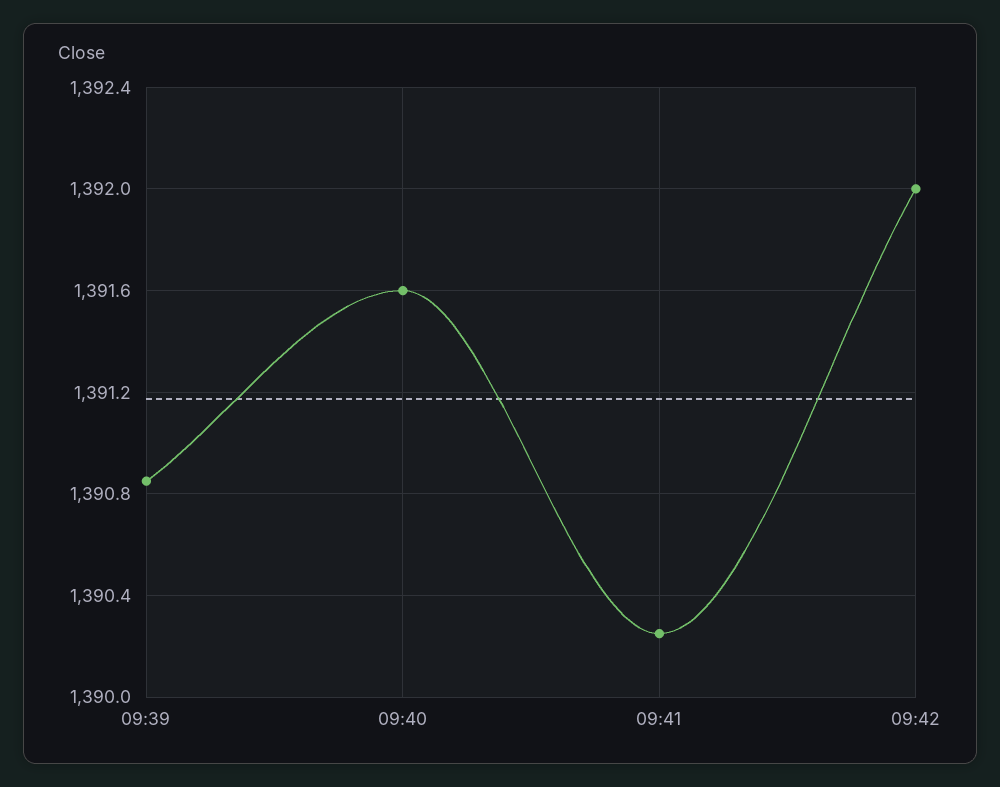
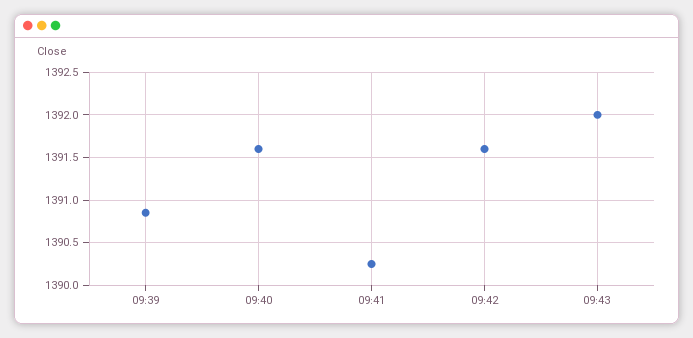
09:42: 1392 -> 1391.6
09:43: none -> 1392

